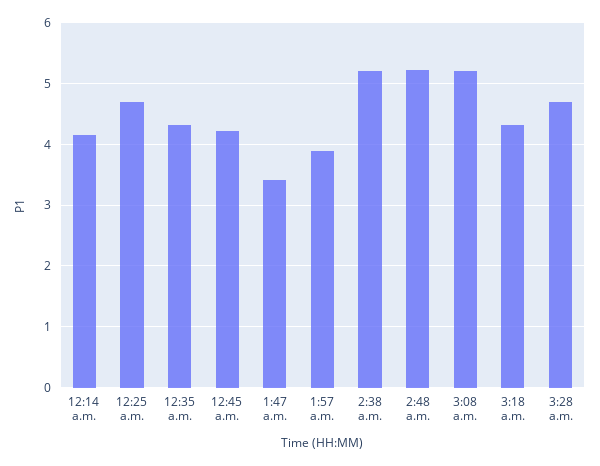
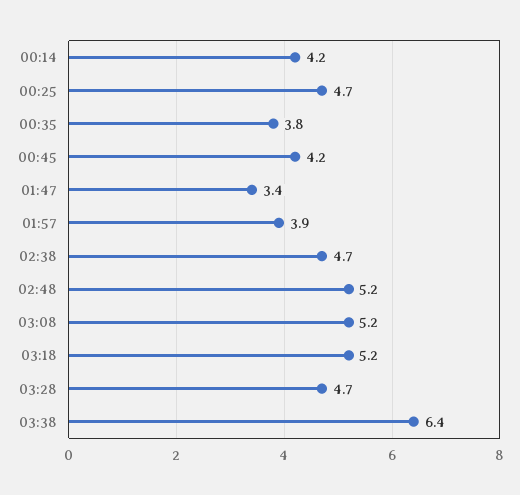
12:35 a.m.: 4.3 -> 3.8
2:38 a.m.: 5.2 -> 4.7
3:18 a.m.: 4.3 -> 5.2
03:38: none -> 6.4

